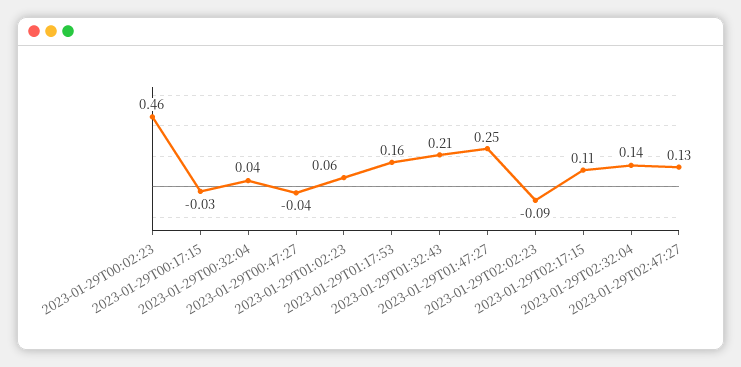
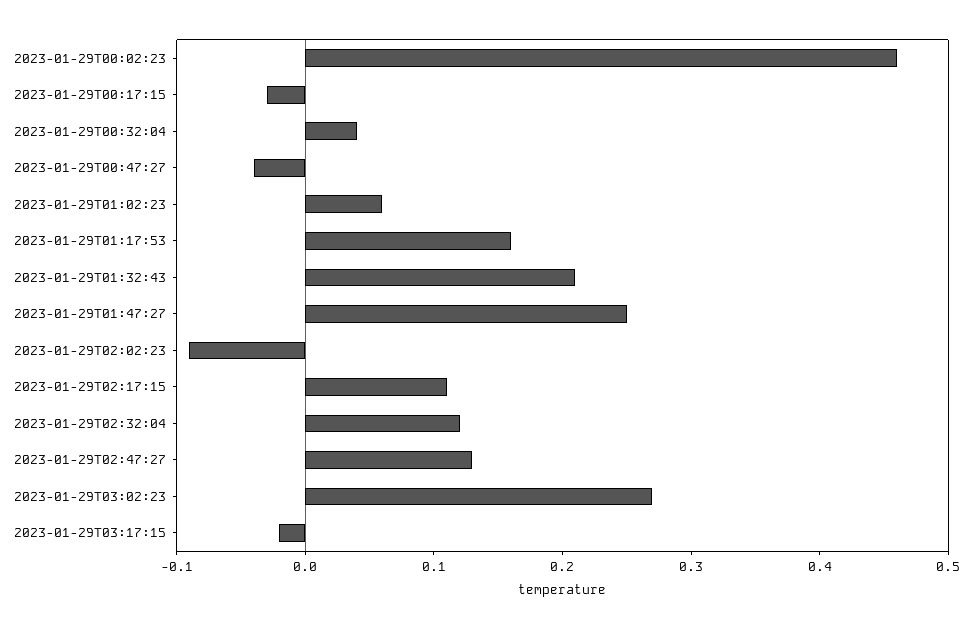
2023-01-29T02:32:04: 0.14 -> 0.12
2023-01-29T03:02:23: none -> 0.27
2023-01-29T03:17:15: none -> -0.02

